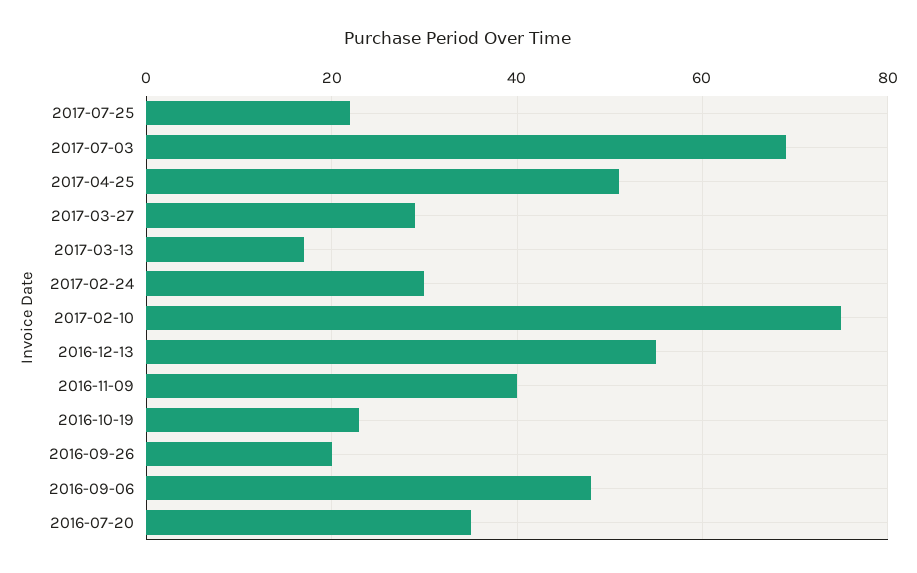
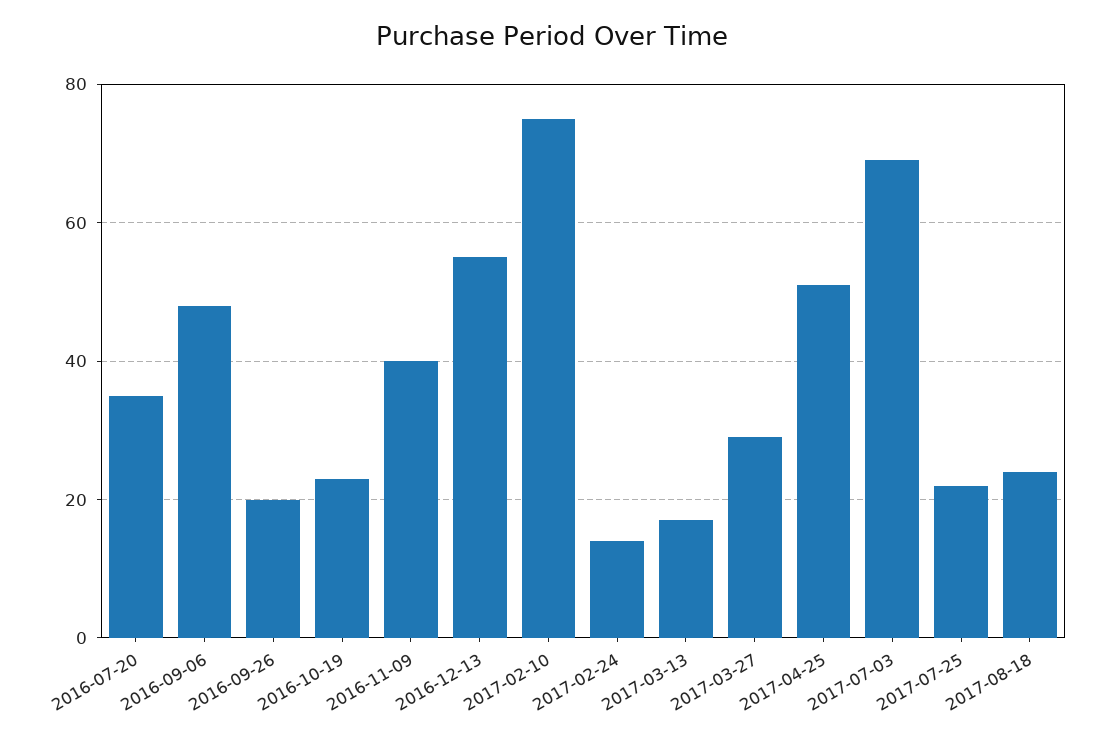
2017-02-24: 30 -> 15
2017-08-18: none -> 25

